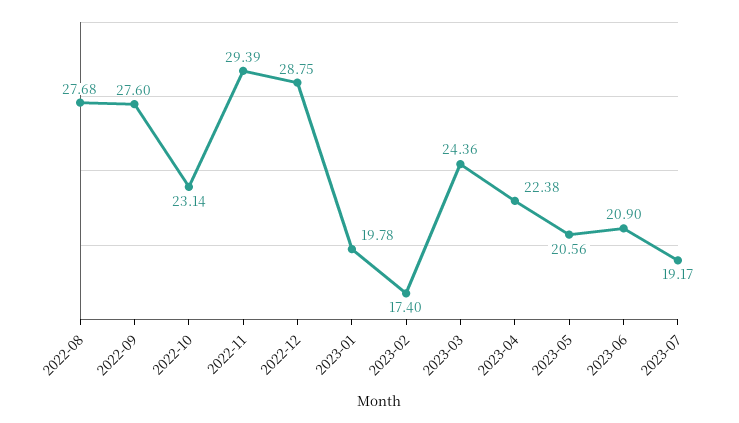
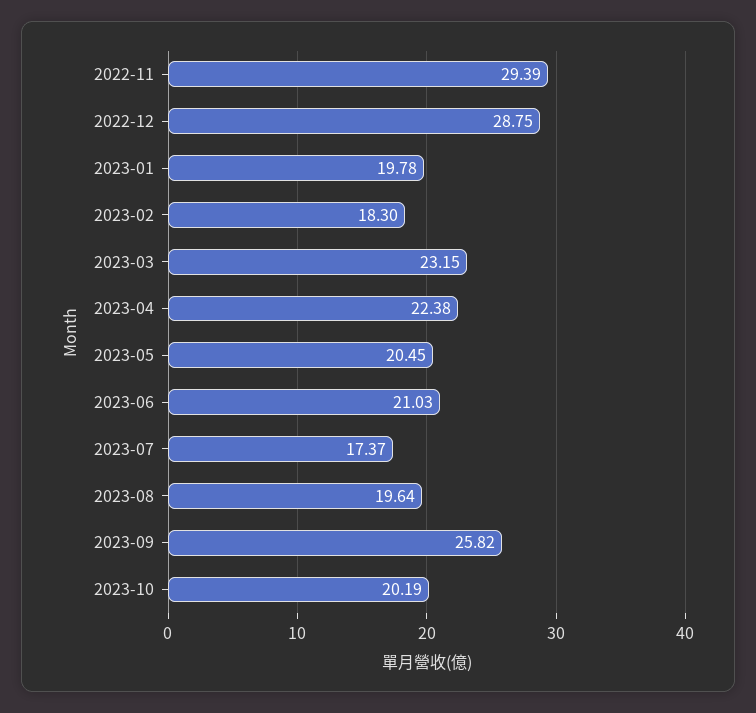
2022-08: 27.68 -> none
2022-09: 27.6 -> none
2022-10: 23.14 -> none
2023-02: 17.4 -> 18.3
2023-03: 24.36 -> 23.15
2023-05: 20.56 -> 20.45
2023-06: 20.9 -> 21.03
2023-07: 19.17 -> 17.37
2023-08: none -> 19.64
2023-09: none -> 25.82
2023-10: none -> 20.19

